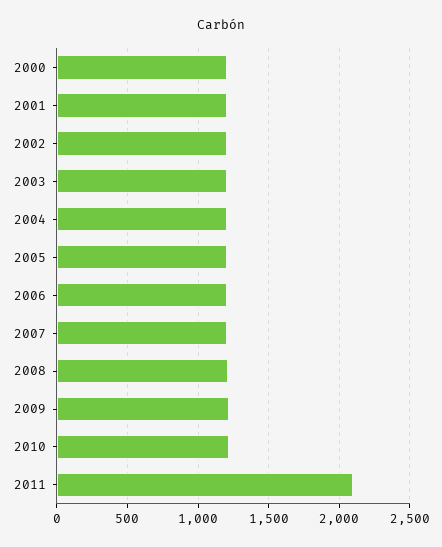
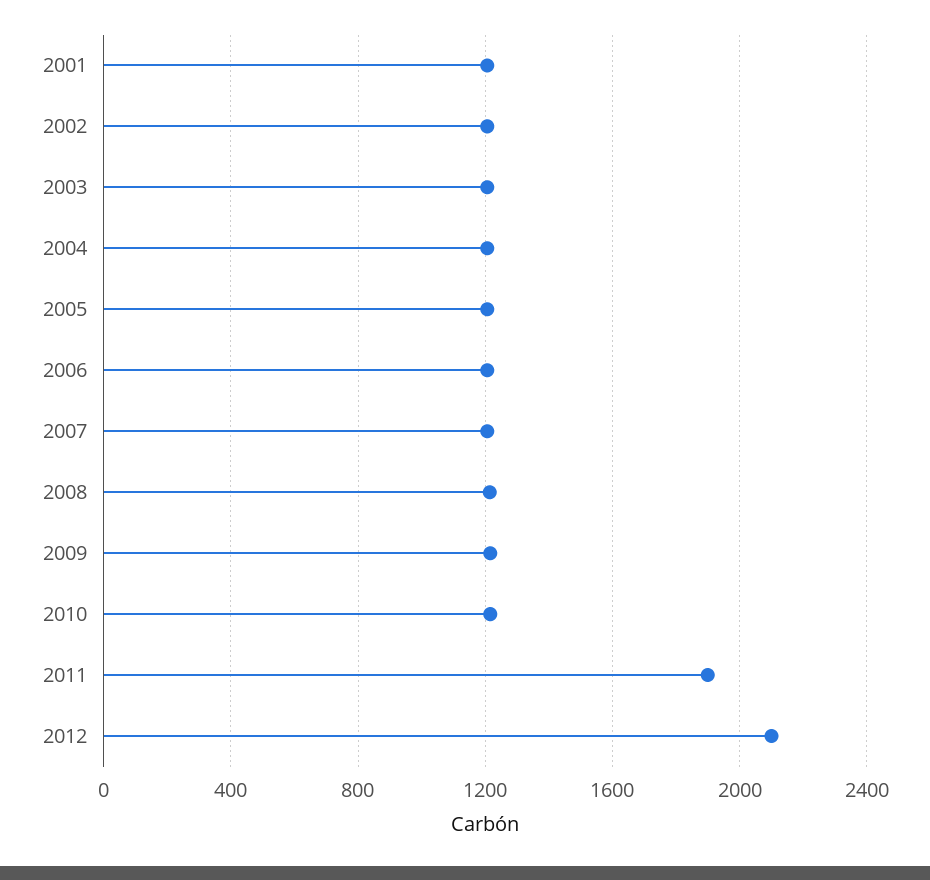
2000: 1200 -> none
2011: 2100 -> 1900
2012: none -> 2100

